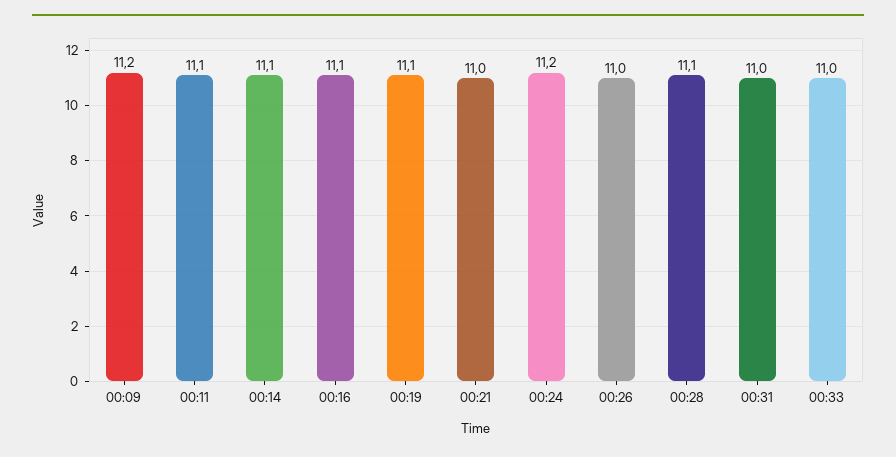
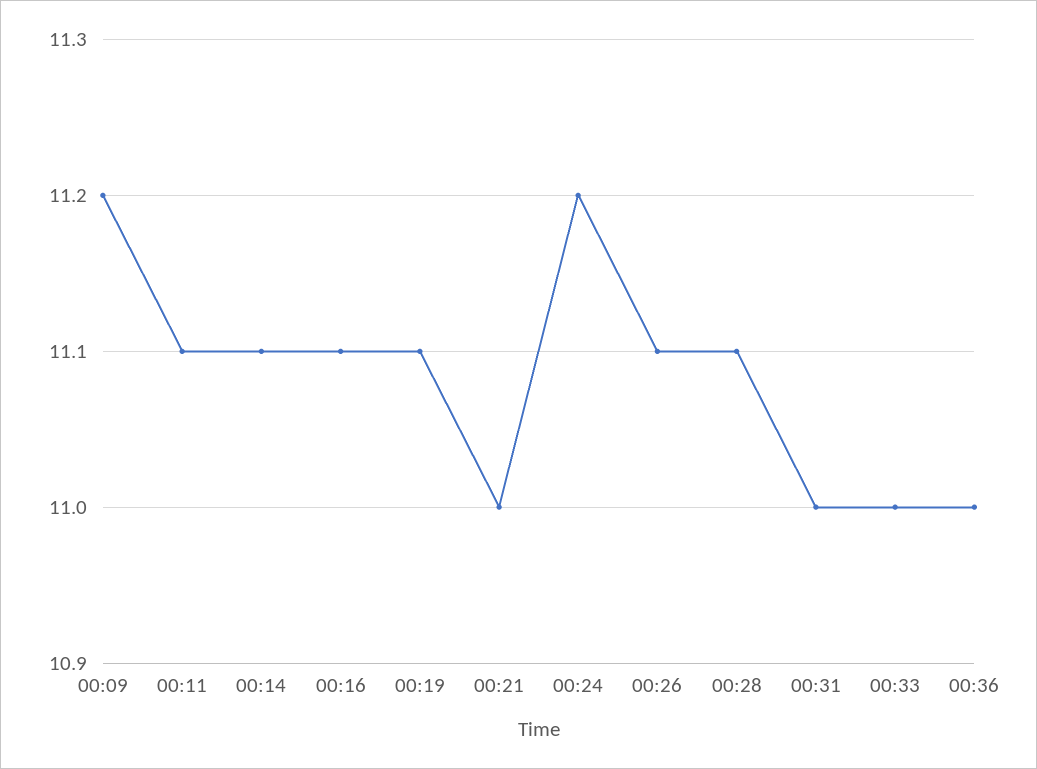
00:26: 11 -> 11.1
00:36: none -> 11

